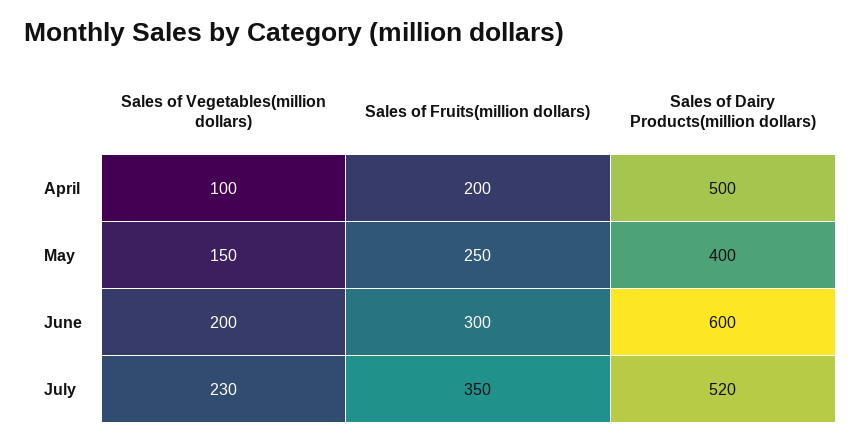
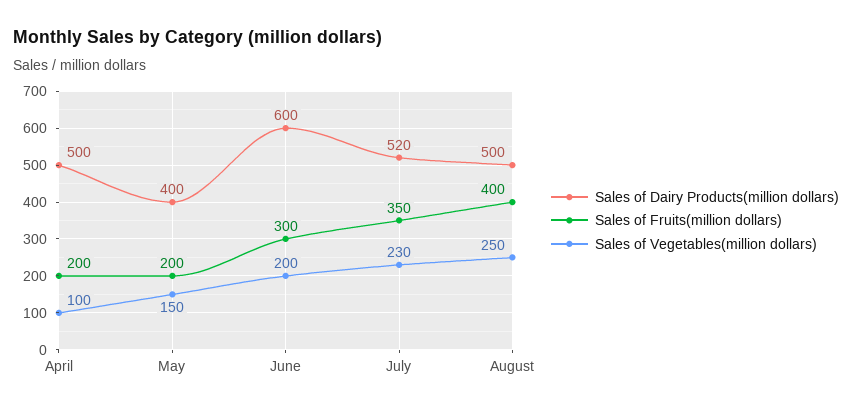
Sales of Fruits(million dollars), May: 250 -> 200
Sales of Dairy Products(million dollars), August: none -> 500
Sales of Fruits(million dollars), August: none -> 400
Sales of Vegetables(million dollars), August: none -> 250

